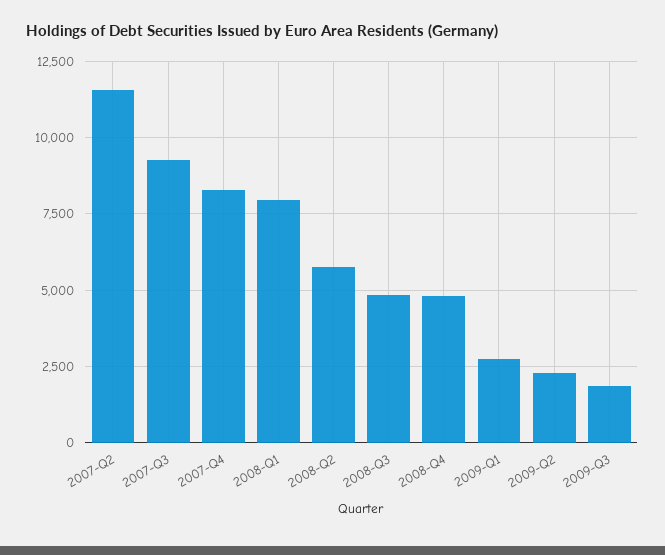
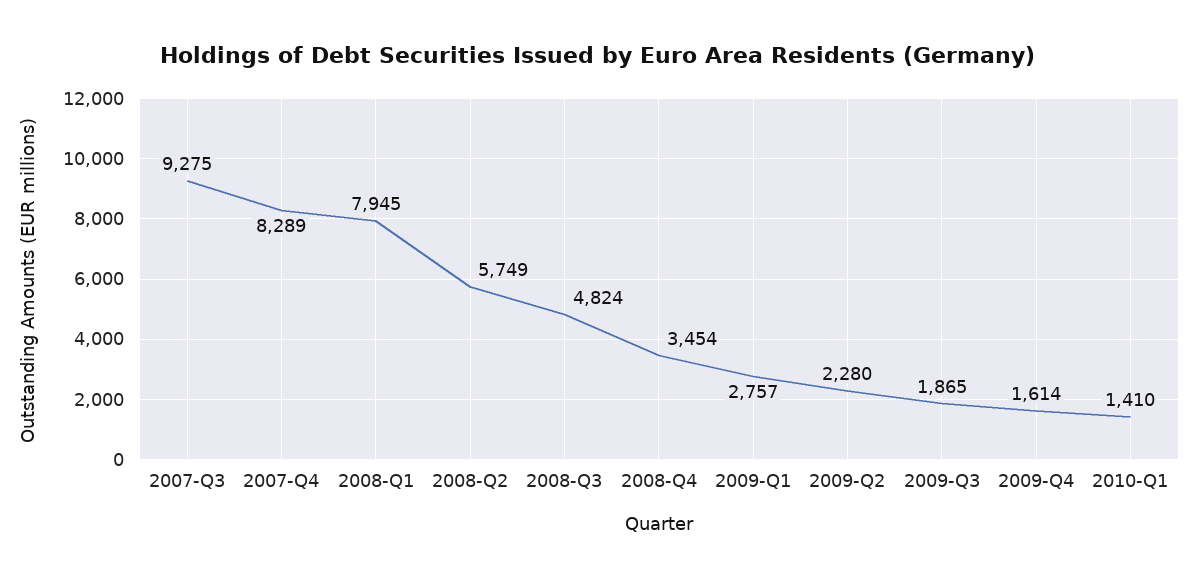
2007-Q2: 11500 -> none
2008-Q4: 4750 -> 3454
2009-Q4: none -> 1614
2010-Q1: none -> 1410

